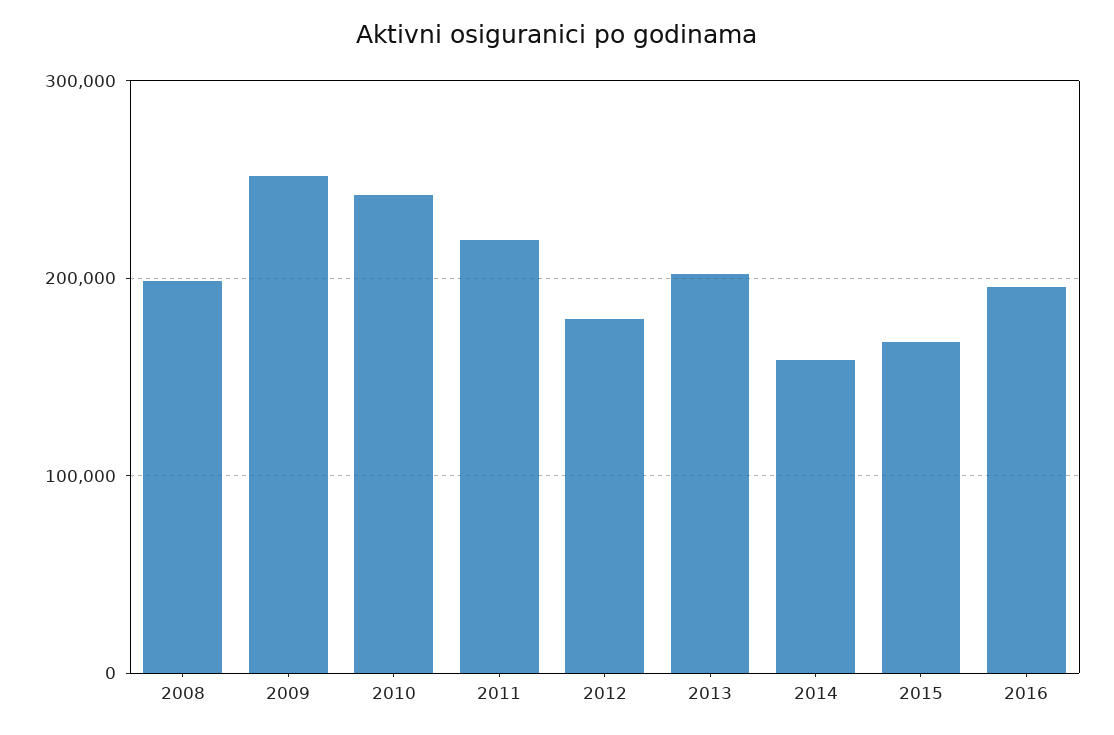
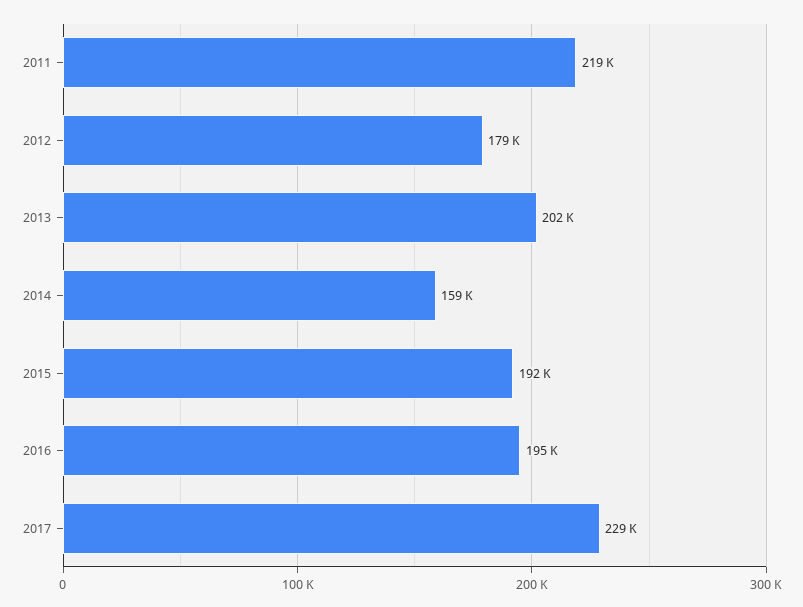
2008: 200000 -> none
2009: 250000 -> none
2010: 240000 -> none
2015: 170000 -> 192000
2017: none -> 229000

